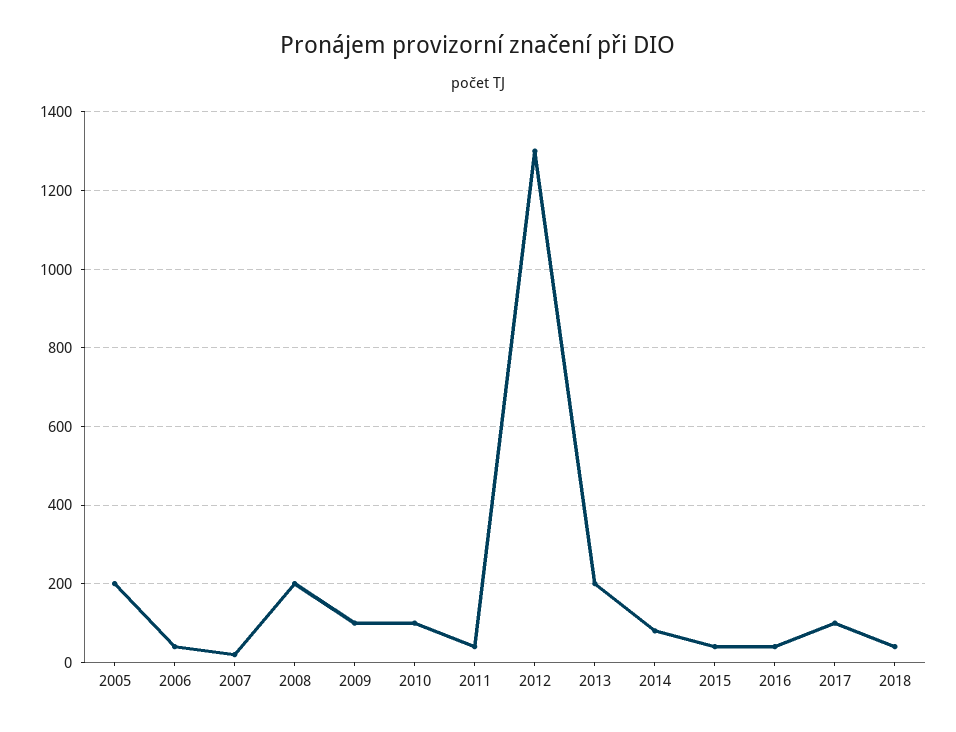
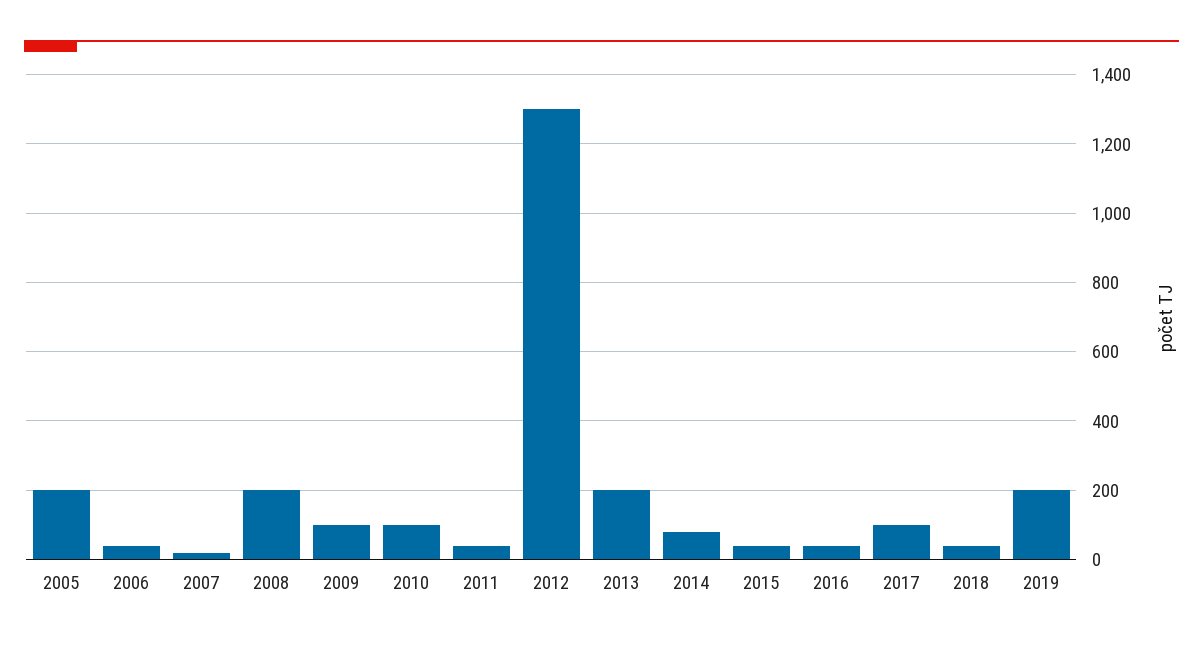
2019: none -> 200

